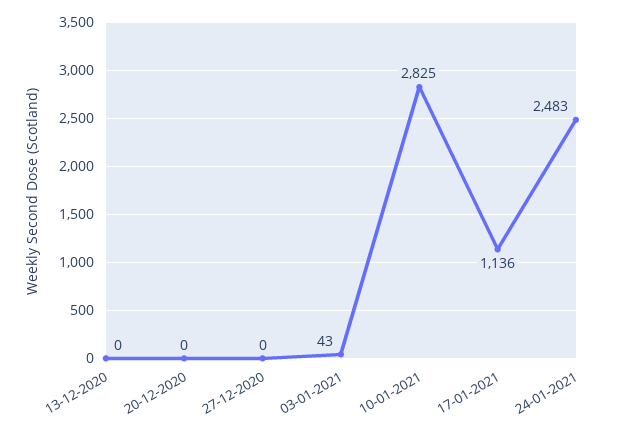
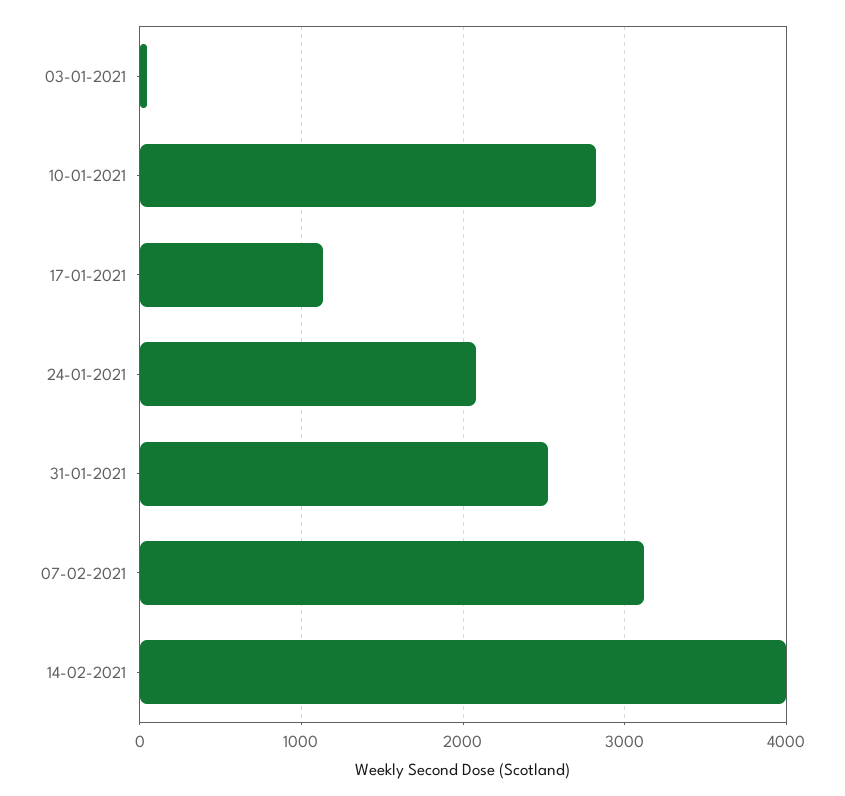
13-12-2020: 0 -> none
20-12-2020: 0 -> none
27-12-2020: 0 -> none
24-01-2021: 2483 -> 2100
31-01-2021: none -> 2500
07-02-2021: none -> 3100
14-02-2021: none -> 4000

